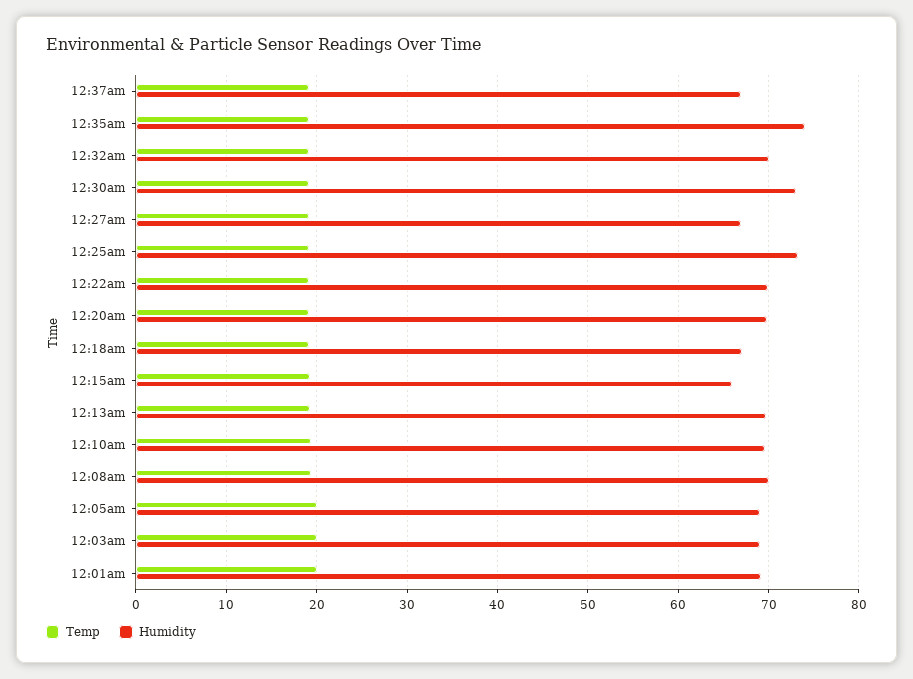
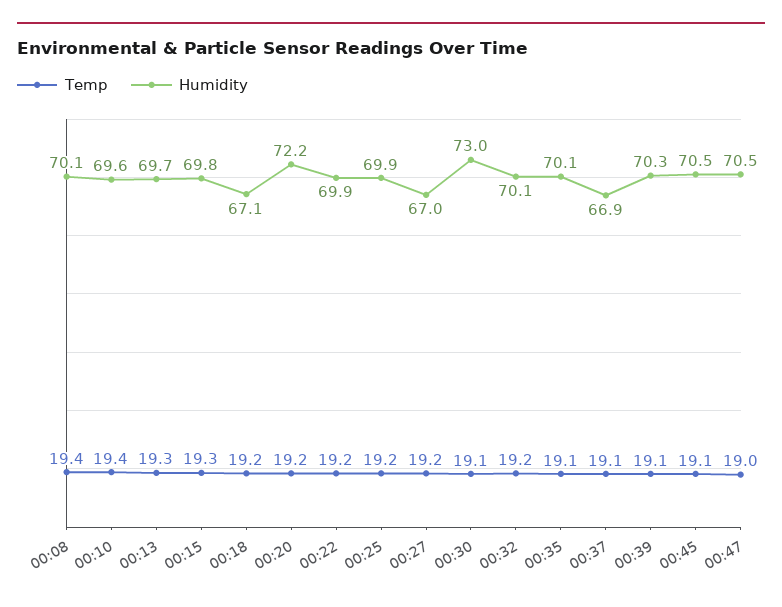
Humidity, 12:35am: 74 -> 70.1
Humidity, 12:25am: 73 -> 69.9
Humidity, 12:20am: 70 -> 72.2
Humidity, 12:15am: 66 -> 69.8
Temp, 12:05am: 20 -> none
Humidity, 12:05am: 69 -> none
Temp, 12:03am: 20 -> none
Humidity, 12:03am: 69 -> none
Temp, 12:01am: 20 -> none
Humidity, 12:01am: 69 -> none
Temp, 00:39: none -> 19.1
Humidity, 00:39: none -> 70.3
Temp, 00:45: none -> 19.1
Humidity, 00:45: none -> 70.5
Temp, 00:47: none -> 19
Humidity, 00:47: none -> 70.5

